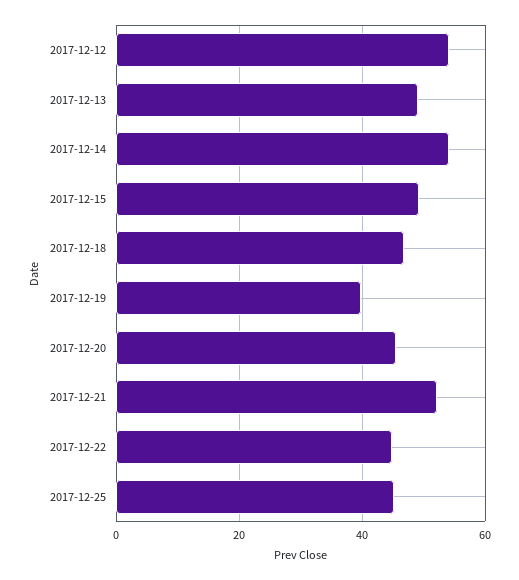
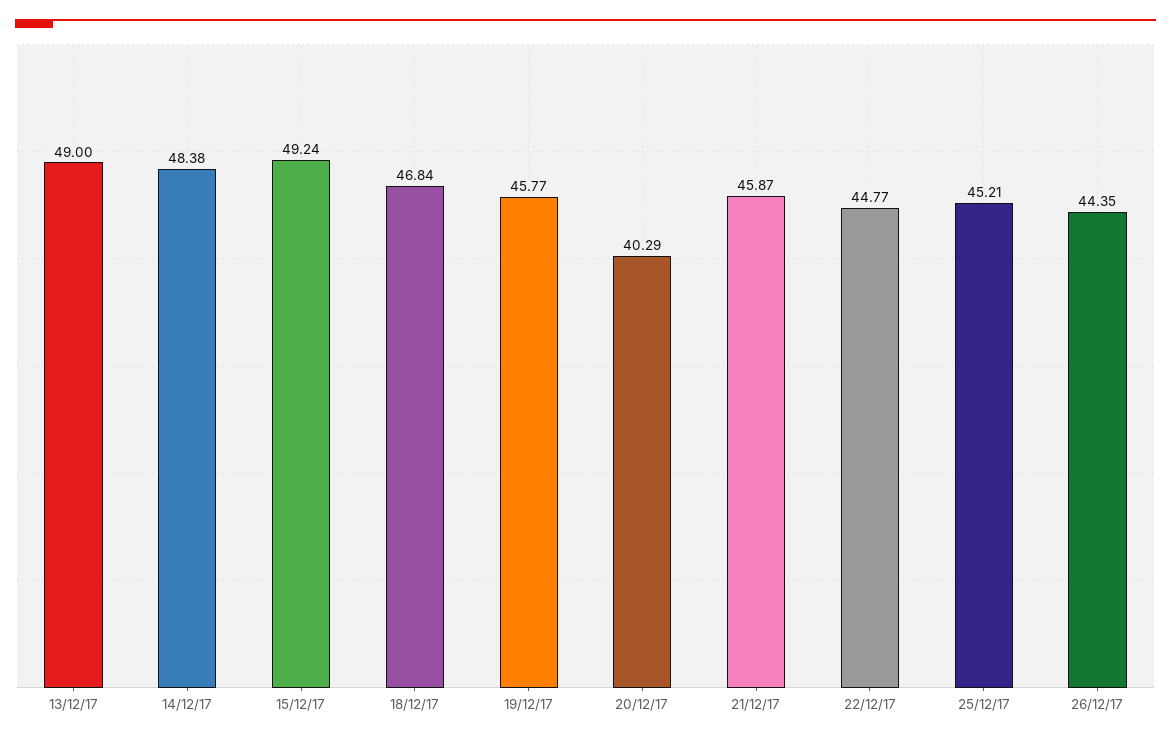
2017-12-12: 54 -> none
2017-12-14: 54 -> 48.38
2017-12-19: 40 -> 45.77
2017-12-20: 46 -> 40.29
2017-12-21: 52 -> 45.87
26/12/17: none -> 44.35

